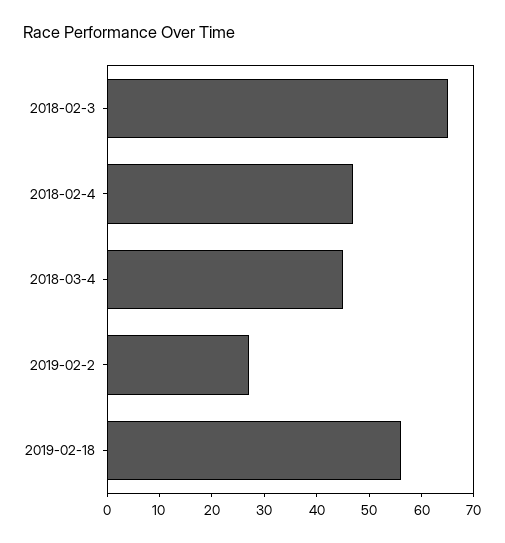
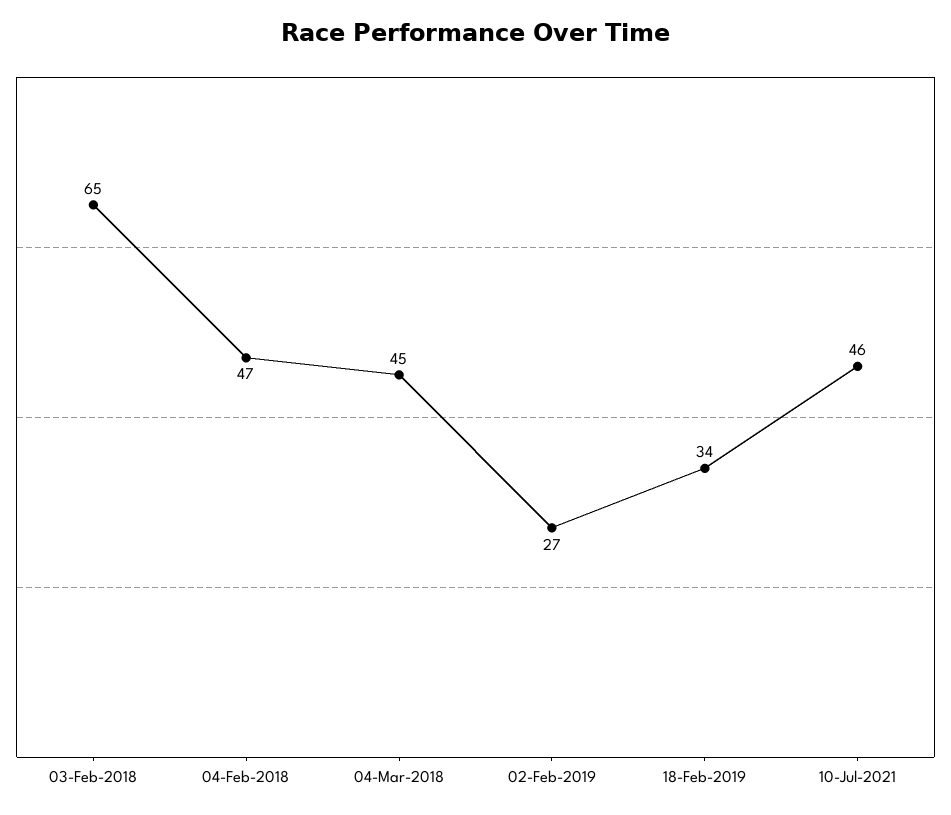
2019-02-18: 55 -> 34
10-Jul-2021: none -> 46

